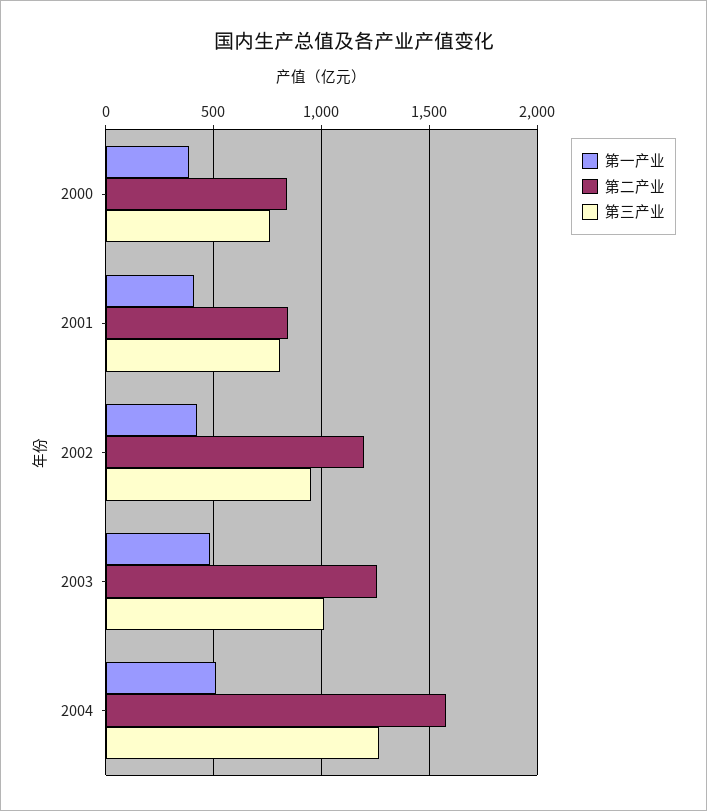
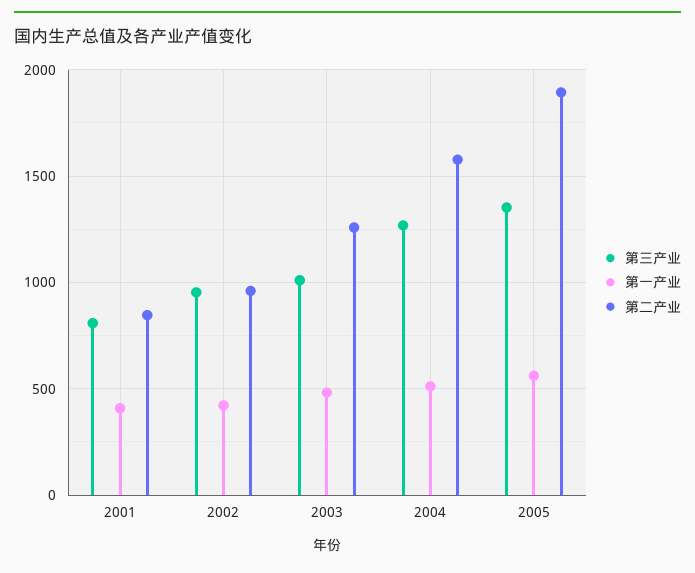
第一产业, 2000: 400 -> none
第二产业, 2000: 850 -> none
第三产业, 2000: 750 -> none
第二产业, 2002: 1200 -> 950
第三产业, 2005: none -> 1350
第一产业, 2005: none -> 550
第二产业, 2005: none -> 1900

